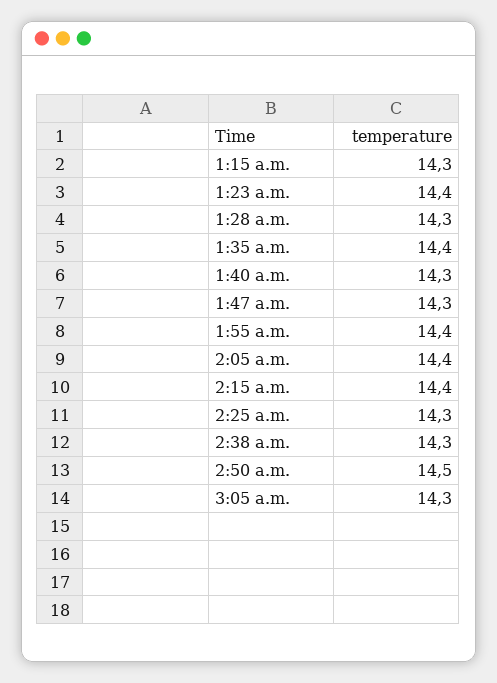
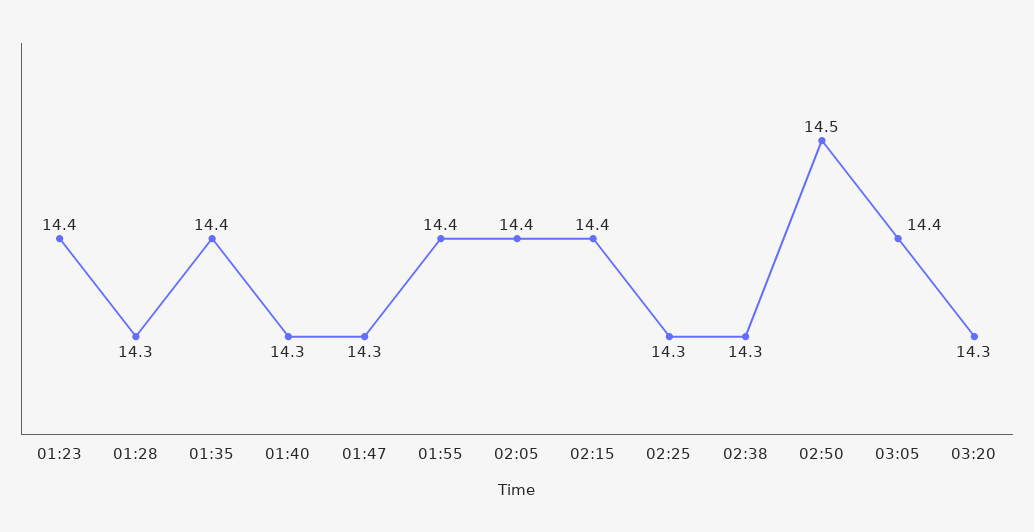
1:15 a.m.: 14.3 -> none
3:05 a.m.: 14.3 -> 14.4
03:20: none -> 14.3

